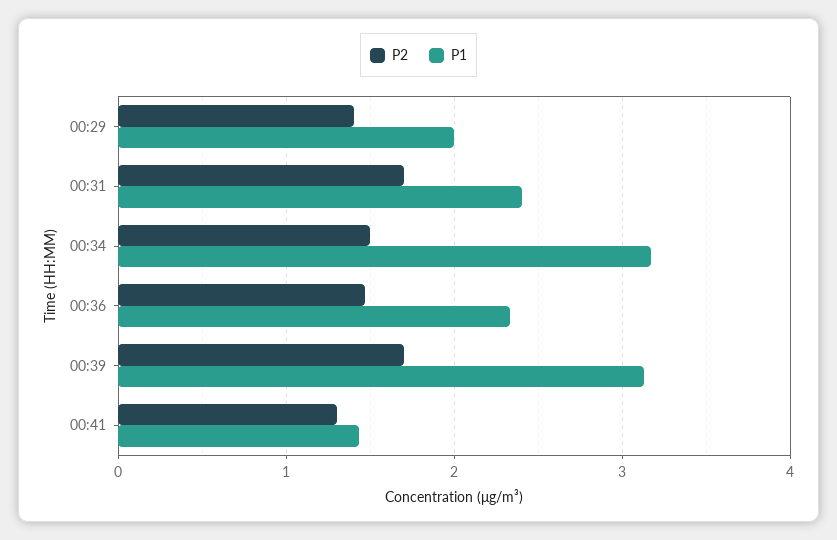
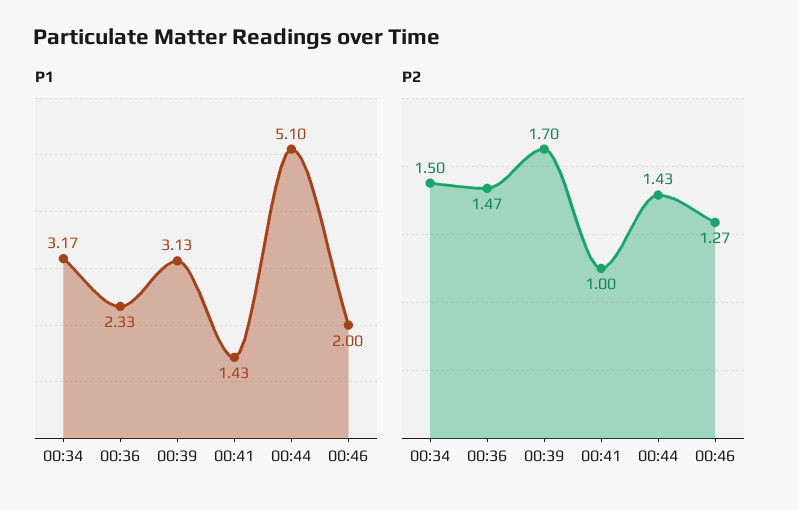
P2, 00:29: 1.4 -> none
P1, 00:29: 2 -> none
P2, 00:31: 1.7 -> none
P1, 00:31: 2.4 -> none
P2, 00:41: 1.3 -> 1
P1, 00:44: none -> 5.1
P1, 00:46: none -> 2
P2, 00:44: none -> 1.43
P2, 00:46: none -> 1.27

